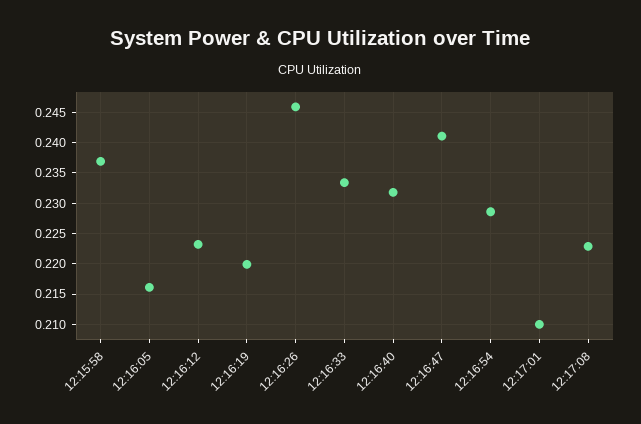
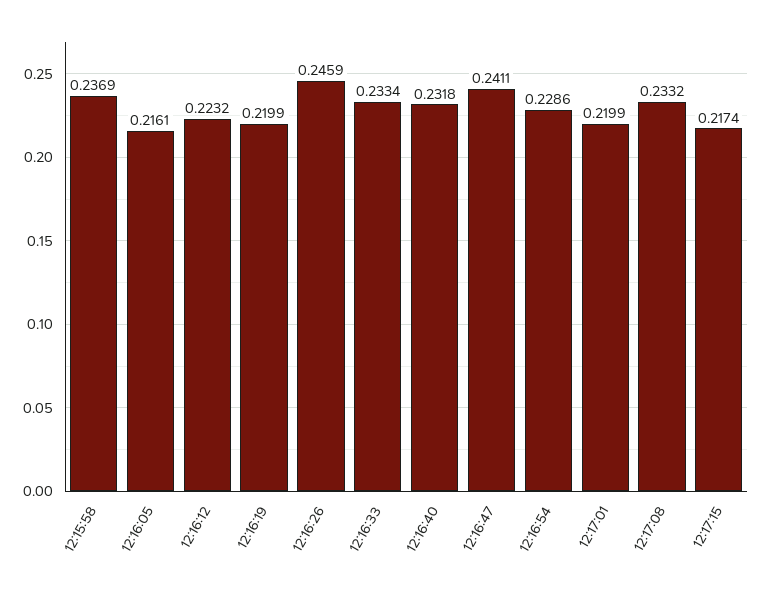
12:17:01: 0.21 -> 0.2199
12:17:08: 0.223 -> 0.2332
12:17:15: none -> 0.2174

